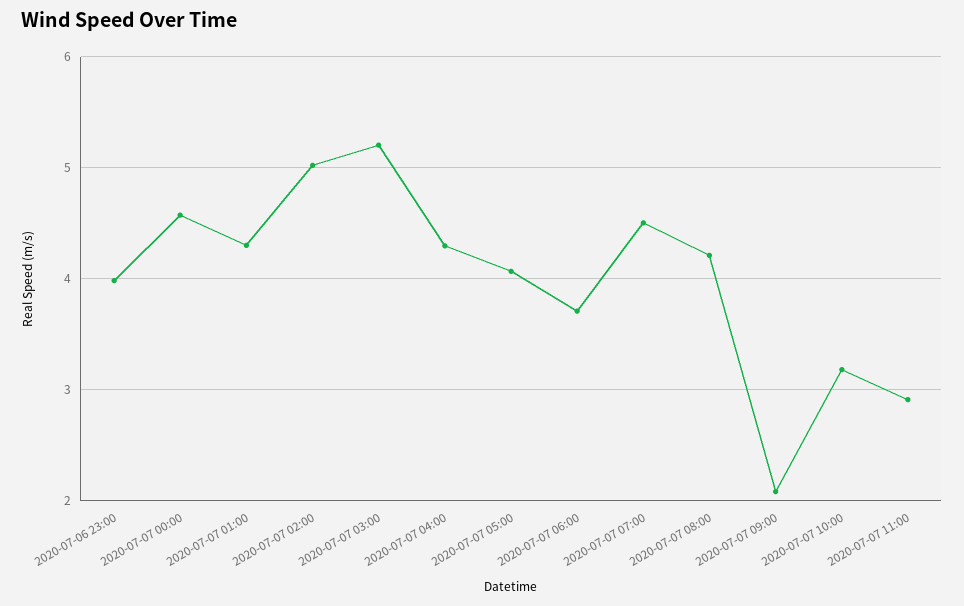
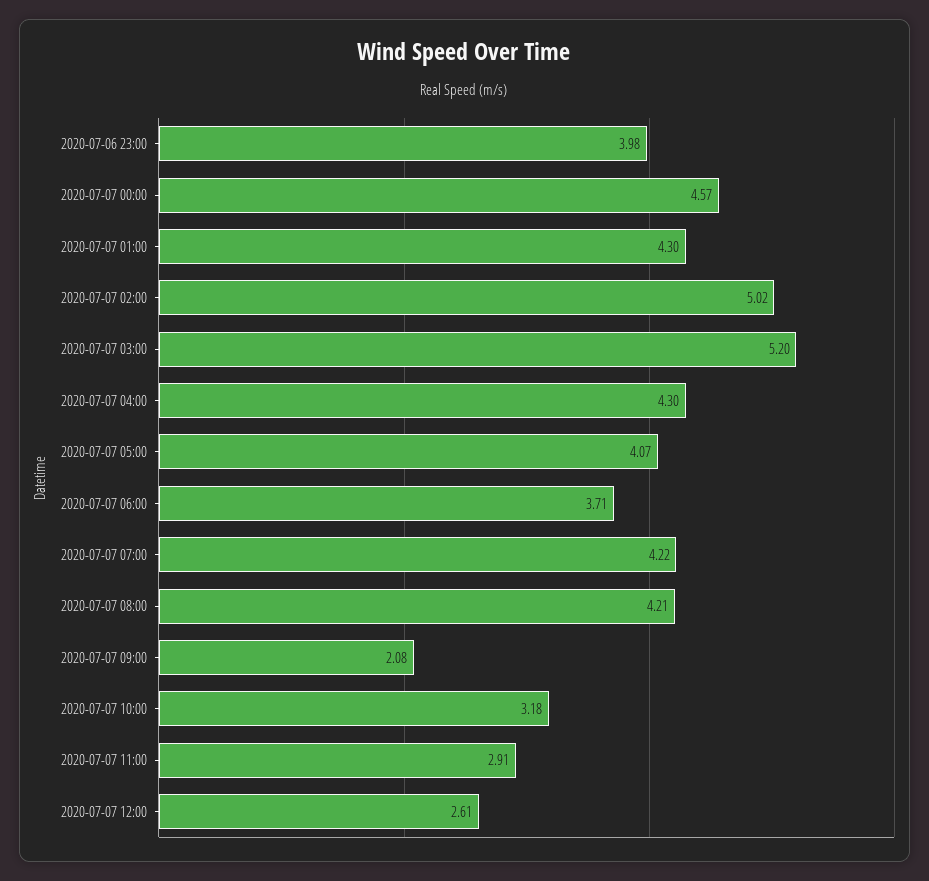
2020-07-07 07:00: 4.5 -> 4.22
2020-07-07 12:00: none -> 2.61

